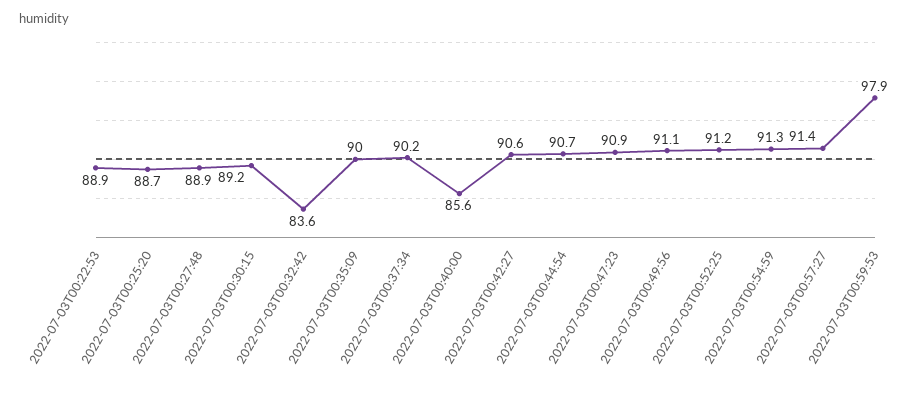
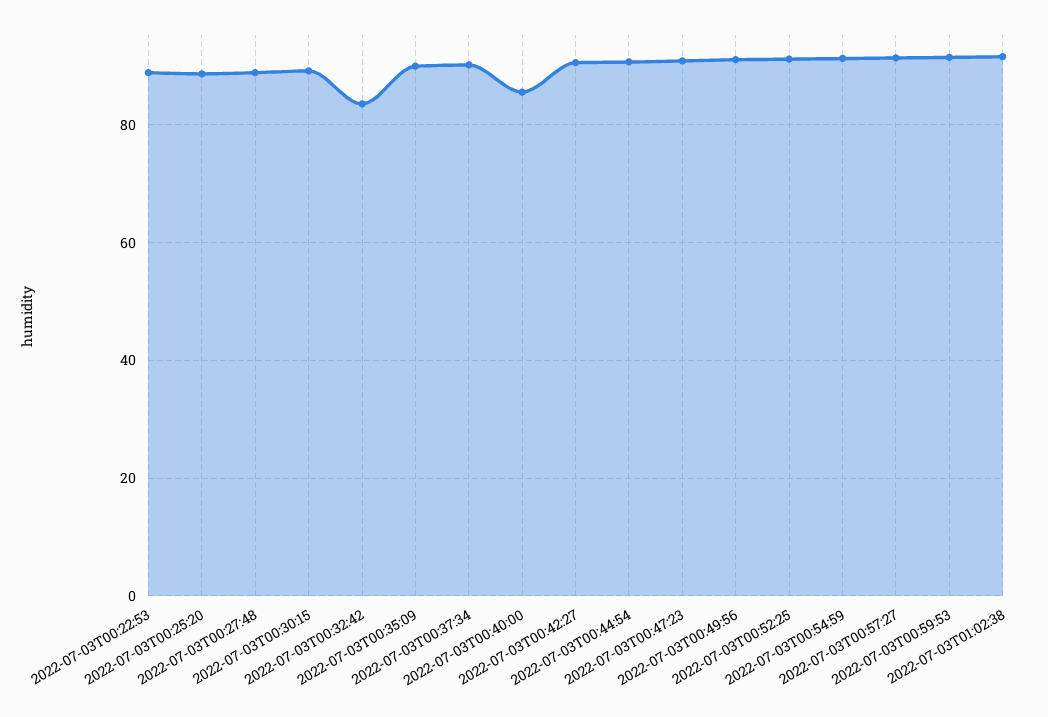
2022-07-03T00:59:53: 97.9 -> 92
2022-07-03T01:02:38: none -> 92

